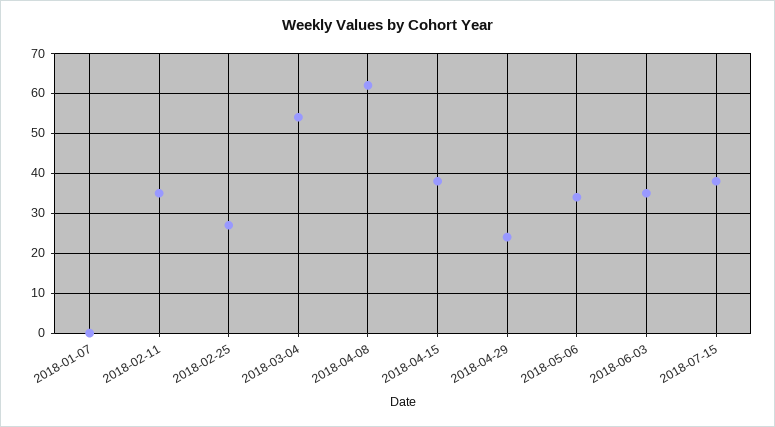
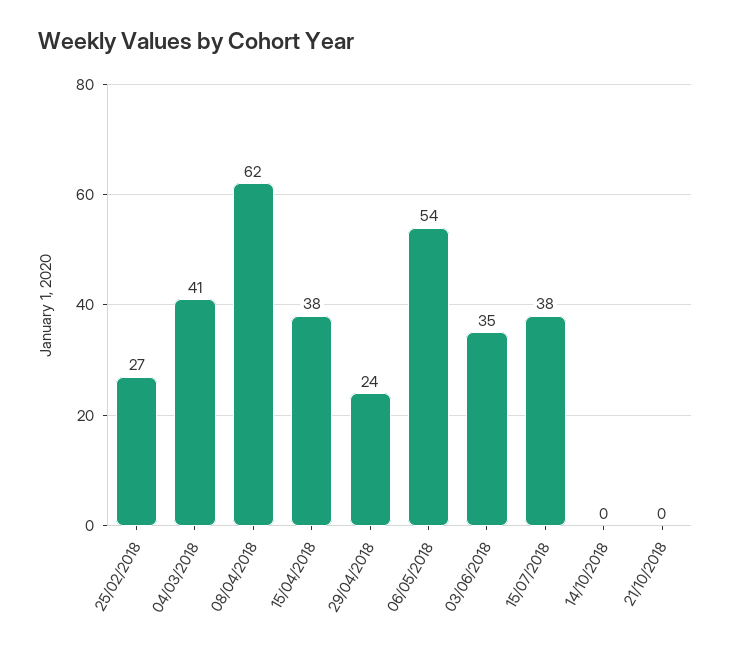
2018-01-07: 0 -> none
2018-02-11: 35 -> none
2018-03-04: 55 -> 41
2018-05-06: 35 -> 54
14/10/2018: none -> 0
21/10/2018: none -> 0

